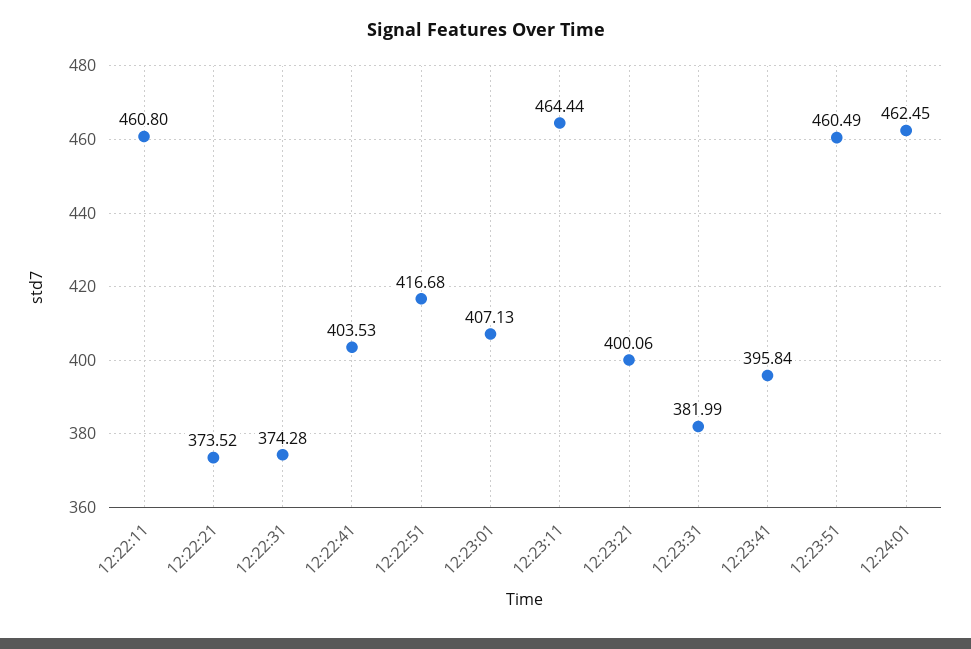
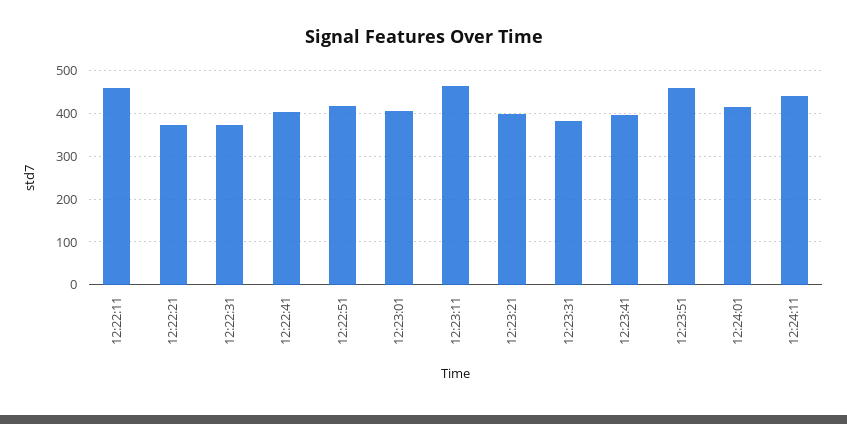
12:24:01: 462.45 -> 420
12:24:11: none -> 440

